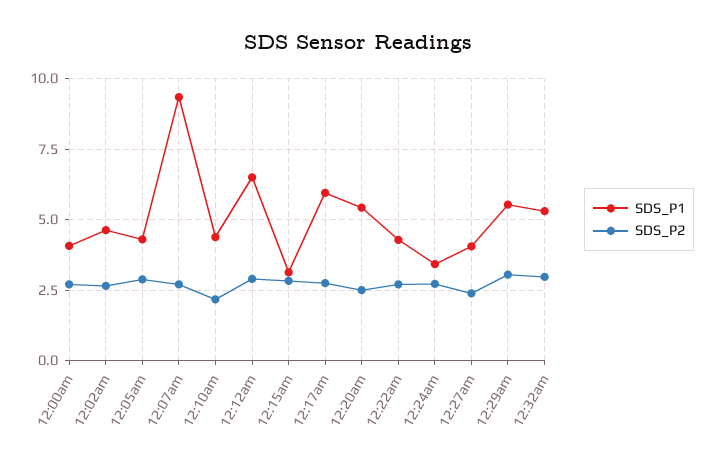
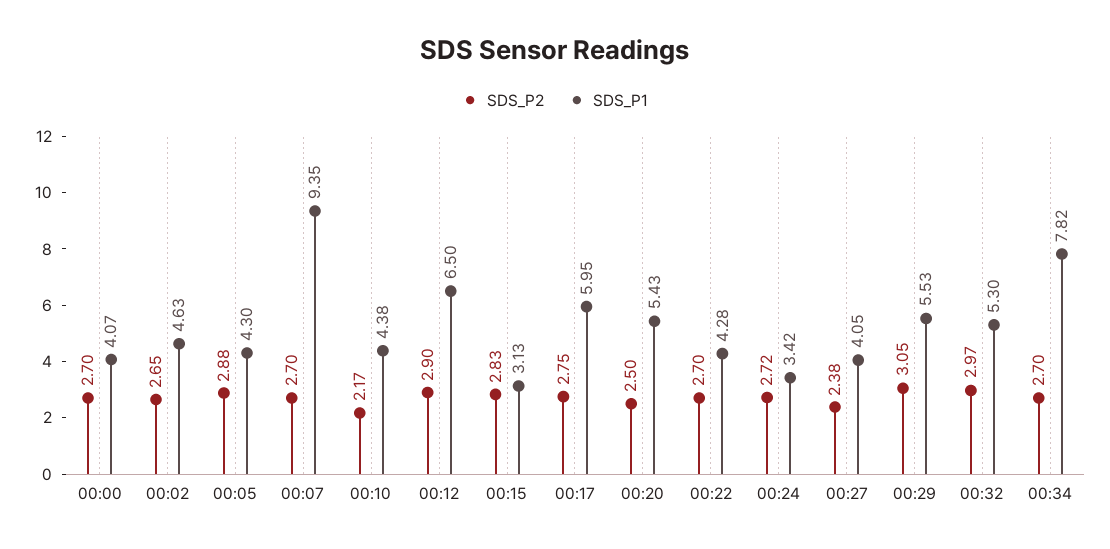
SDS_P2, 00:34: none -> 2.7
SDS_P1, 00:34: none -> 7.82

